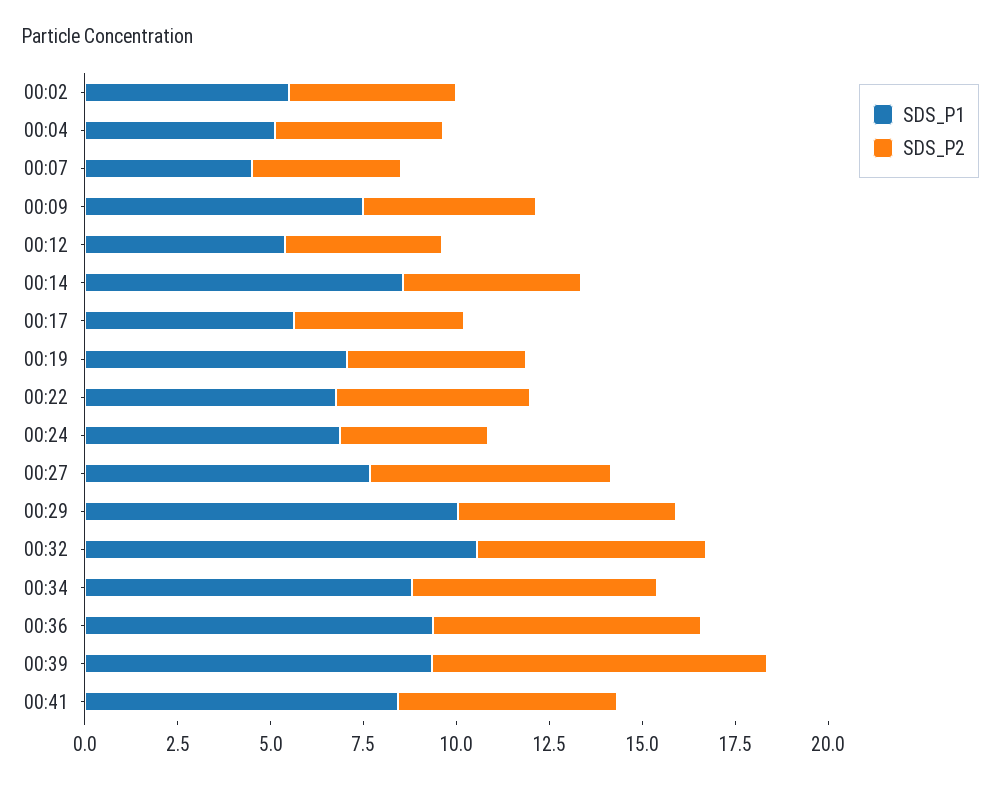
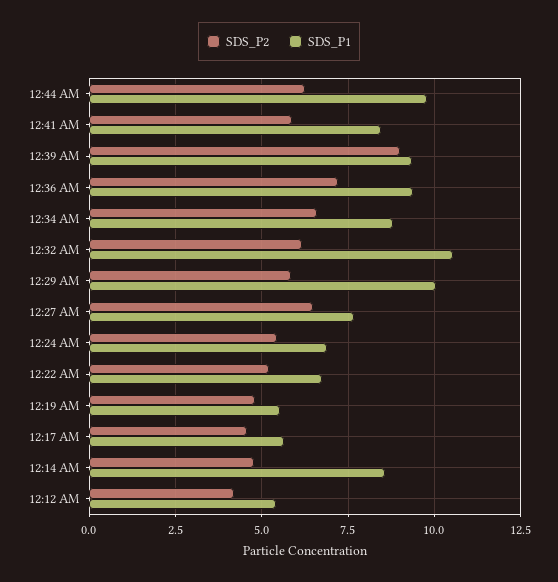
SDS_P1, 00:02: 5.5 -> none
SDS_P2, 00:02: 4.5 -> none
SDS_P1, 00:04: 5 -> none
SDS_P2, 00:04: 4.5 -> none
SDS_P1, 00:07: 4.5 -> none
SDS_P2, 00:07: 4 -> none
SDS_P1, 00:09: 7.5 -> none
SDS_P2, 00:09: 4.5 -> none
SDS_P1, 00:19: 7 -> 5.5
SDS_P2, 00:24: 4 -> 5.5
SDS_P2, 12:44 AM: none -> 6.25
SDS_P1, 12:44 AM: none -> 9.75

